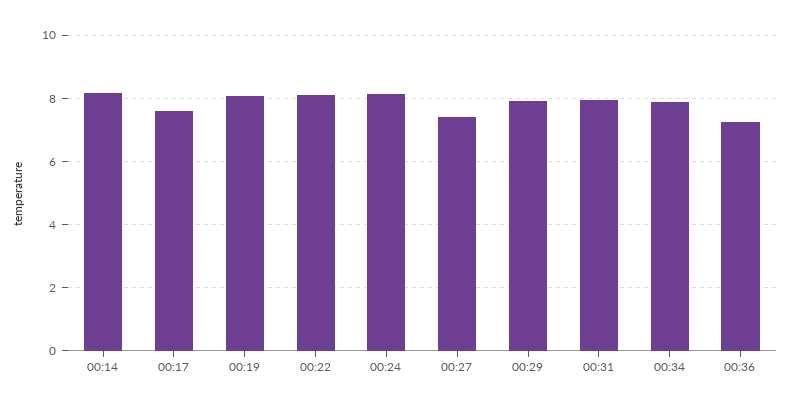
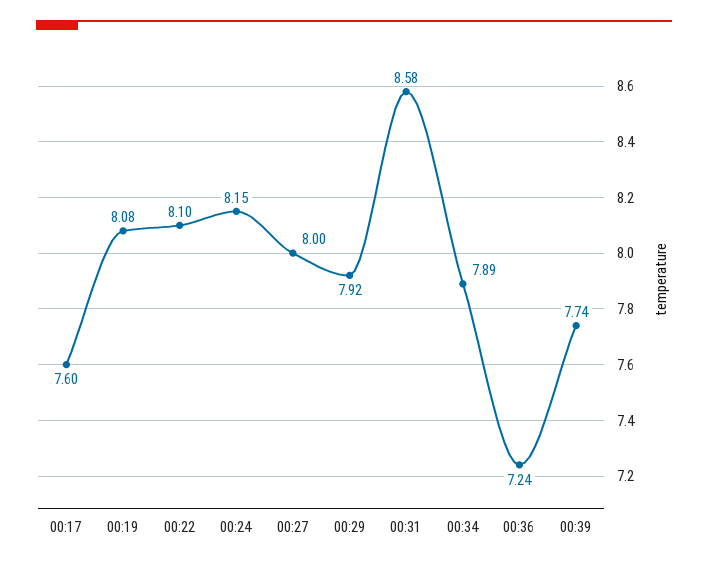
00:14: 8.2 -> none
00:27: 7.4 -> 8
00:31: 8 -> 8.58
00:39: none -> 7.74

